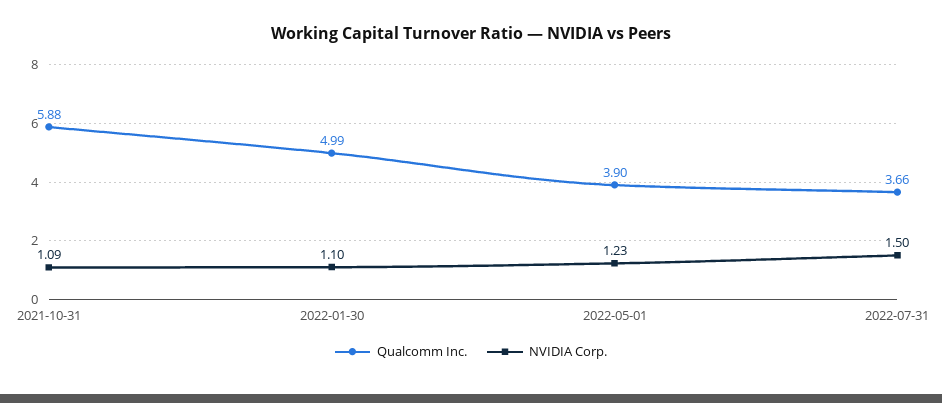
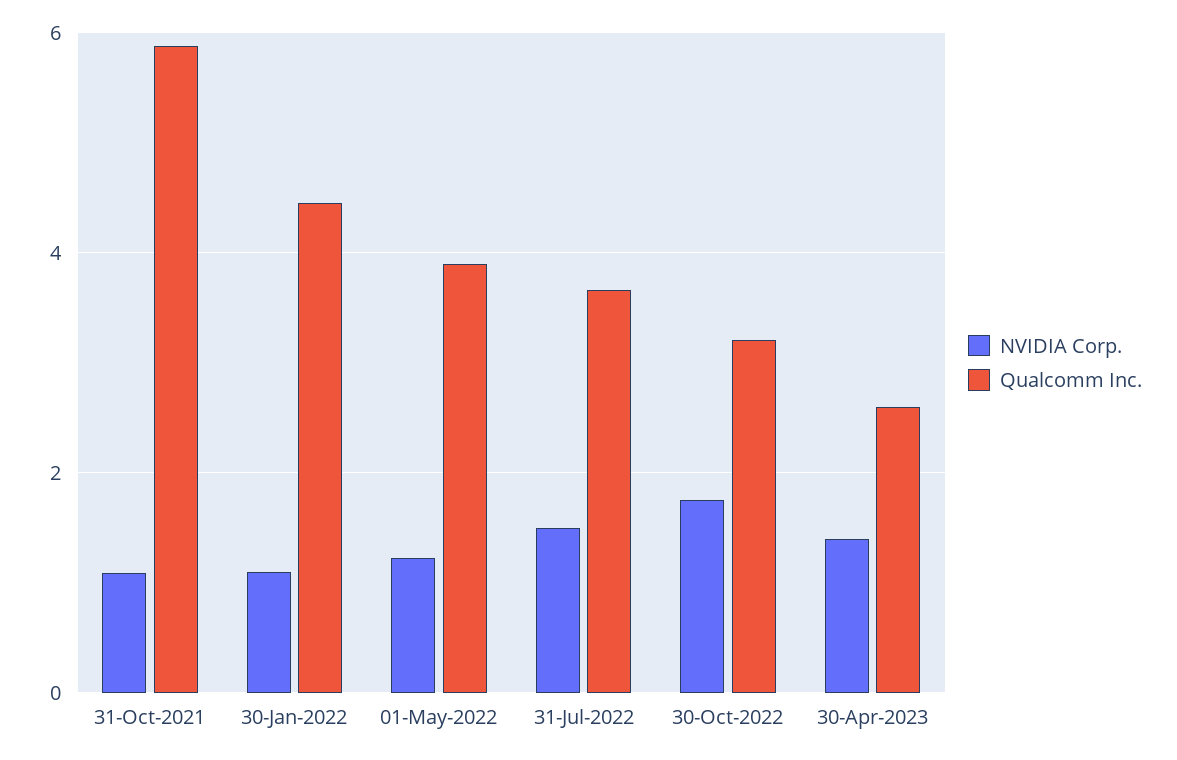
Qualcomm Inc., 2022-01-30: 4.99 -> 4.4
NVIDIA Corp., 30-Oct-2022: none -> 1.8
Qualcomm Inc., 30-Oct-2022: none -> 3.2
NVIDIA Corp., 30-Apr-2023: none -> 1.4
Qualcomm Inc., 30-Apr-2023: none -> 2.6

